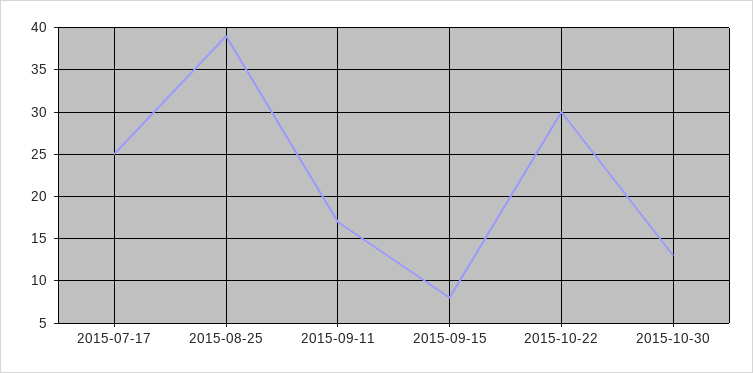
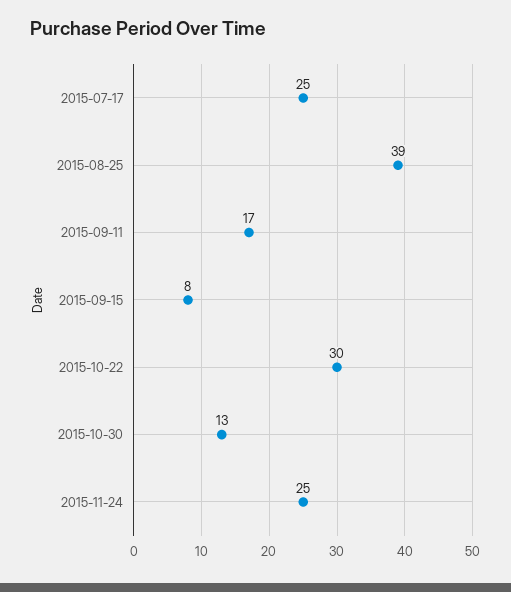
2015-11-24: none -> 25

